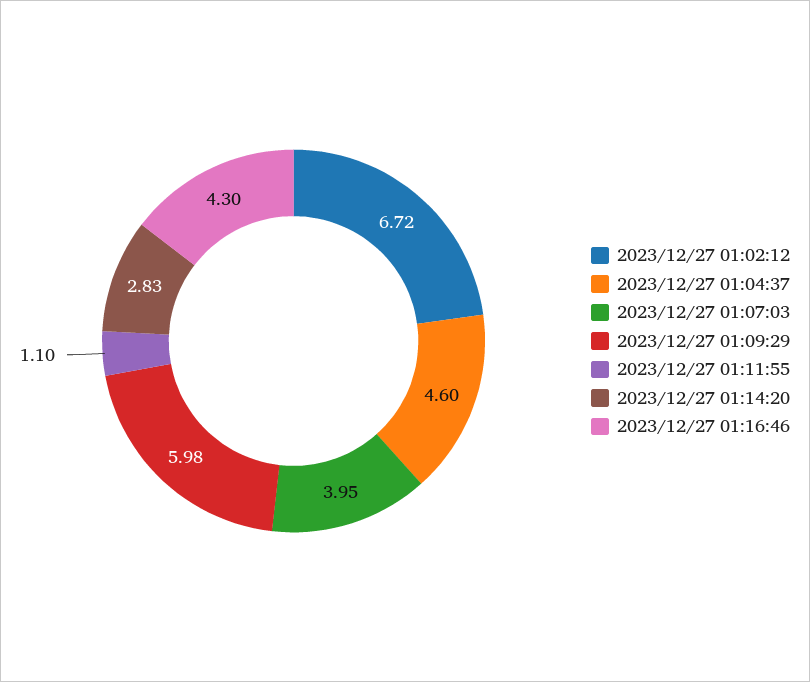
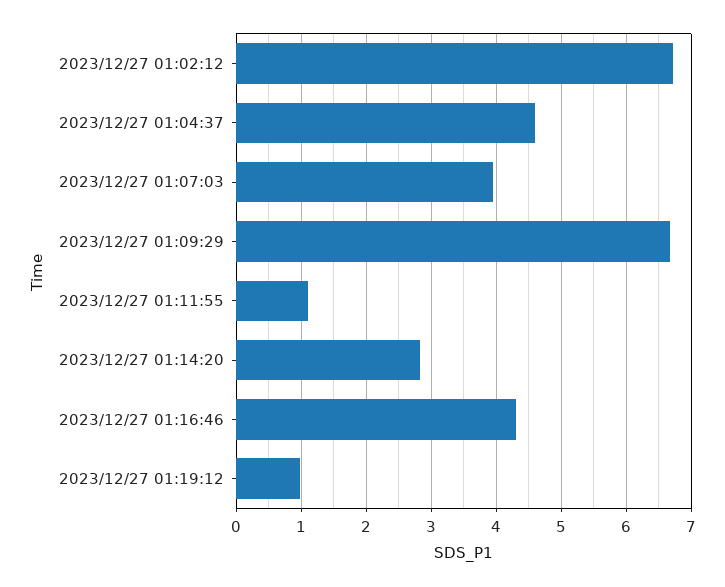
2023/12/27 01:09:29: 5.98 -> 6.7
2023/12/27 01:19:12: none -> 1

